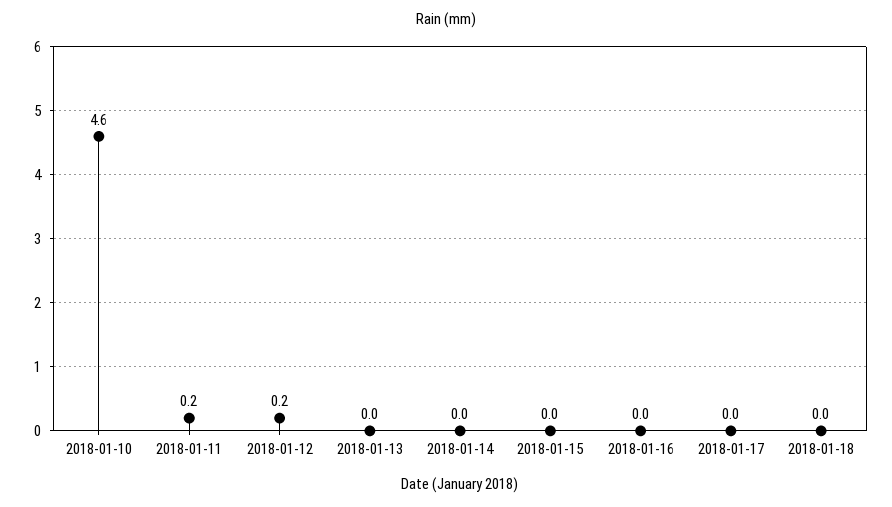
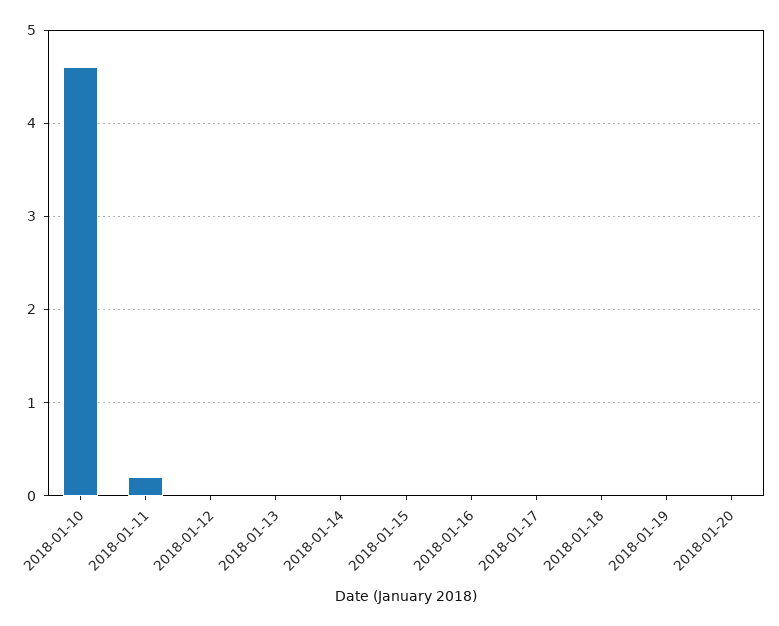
2018-01-12: 0.2 -> 0
2018-01-19: none -> 0
2018-01-20: none -> 0

